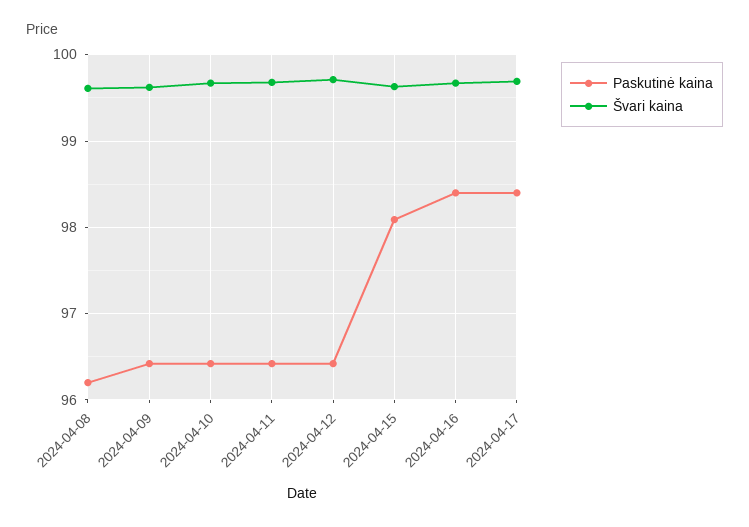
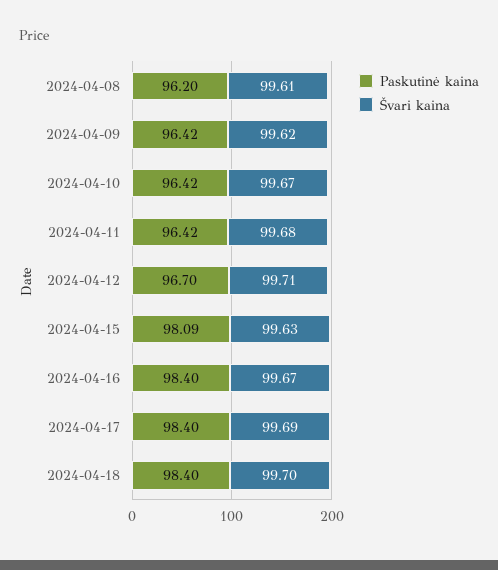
Paskutinė kaina, 2024-04-12: 96.4 -> 96.7
Paskutinė kaina, 2024-04-18: none -> 98.4
Švari kaina, 2024-04-18: none -> 99.7

